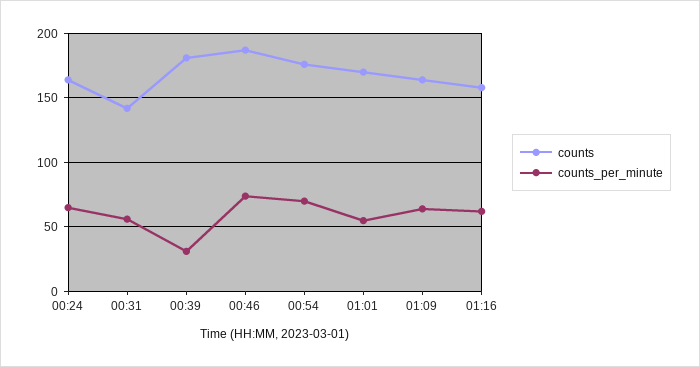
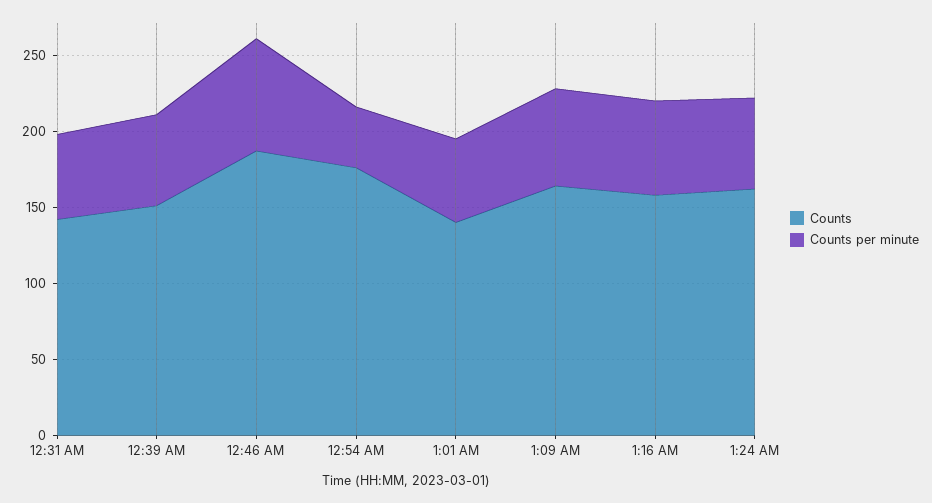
counts, 00:24: 165 -> none
counts_per_minute, 00:24: 65 -> none
counts, 00:39: 180 -> 150
counts_per_minute, 00:39: 30 -> 60
counts_per_minute, 00:54: 70 -> 40
counts, 01:01: 170 -> 140
counts, 1:24 AM: none -> 160
counts_per_minute, 1:24 AM: none -> 60

